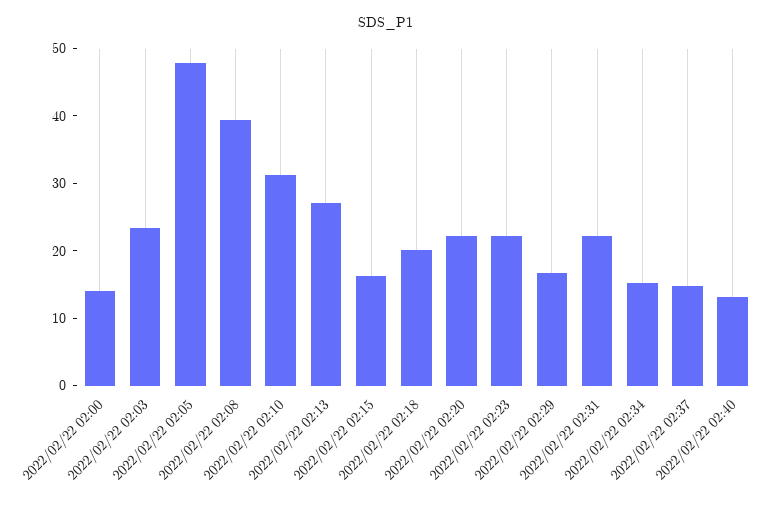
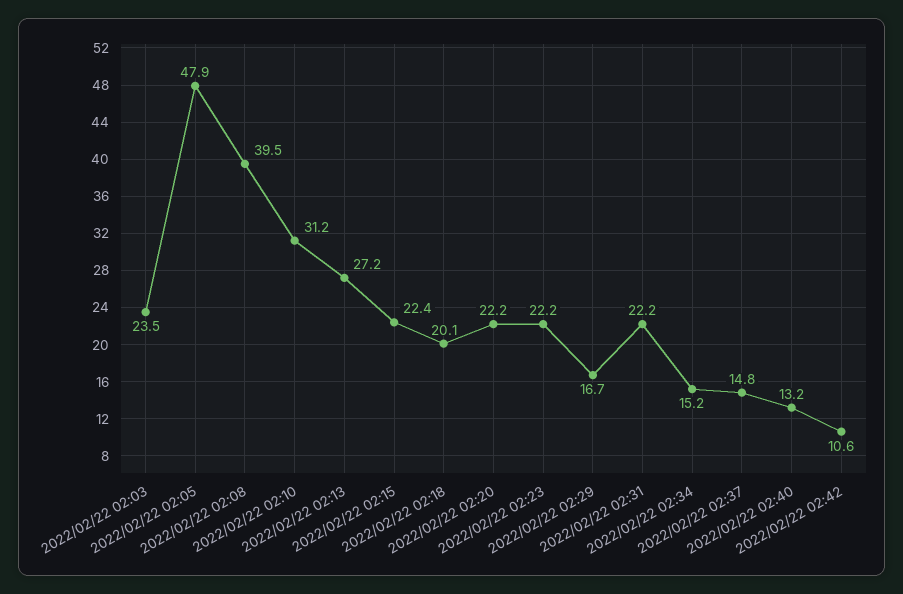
2022/02/22 02:00: 14 -> none
2022/02/22 02:15: 16 -> 22.4
2022/02/22 02:42: none -> 10.6

